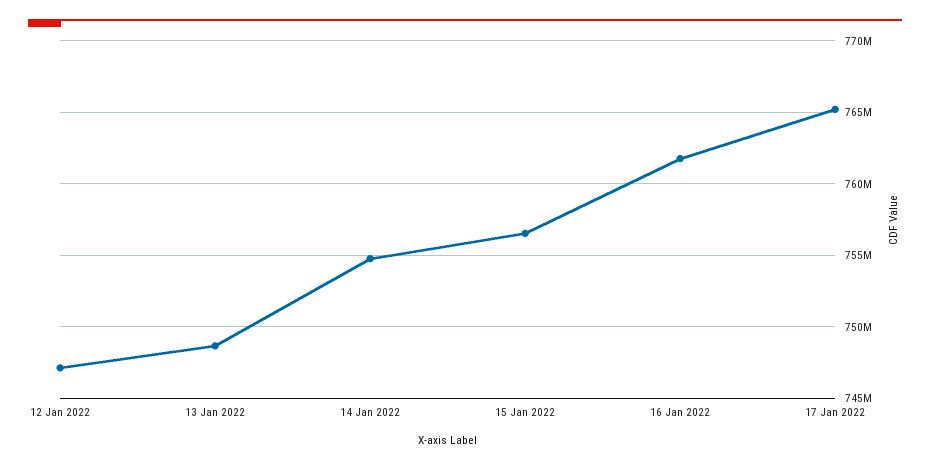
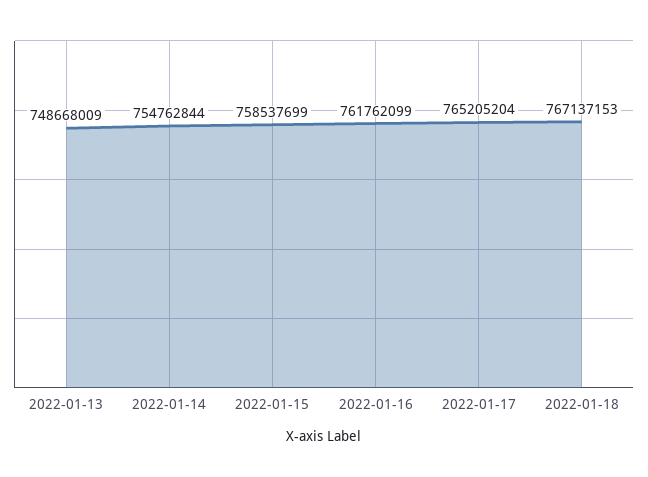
12 Jan 2022: 747000000 -> none
15 Jan 2022: 756500000 -> 758537699
2022-01-18: none -> 767137153

